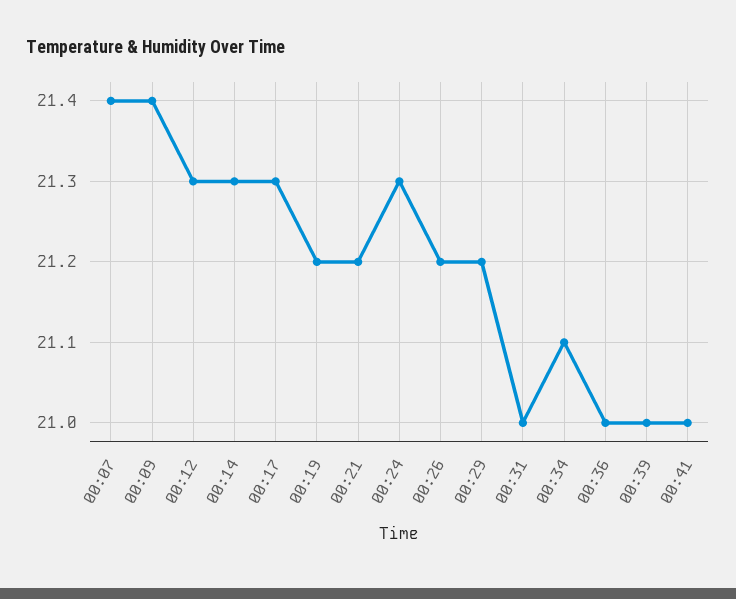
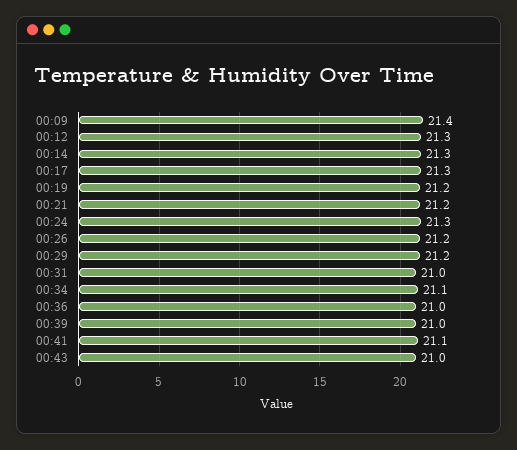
00:07: 21.4 -> none
00:41: 21 -> 21.1
00:43: none -> 21

